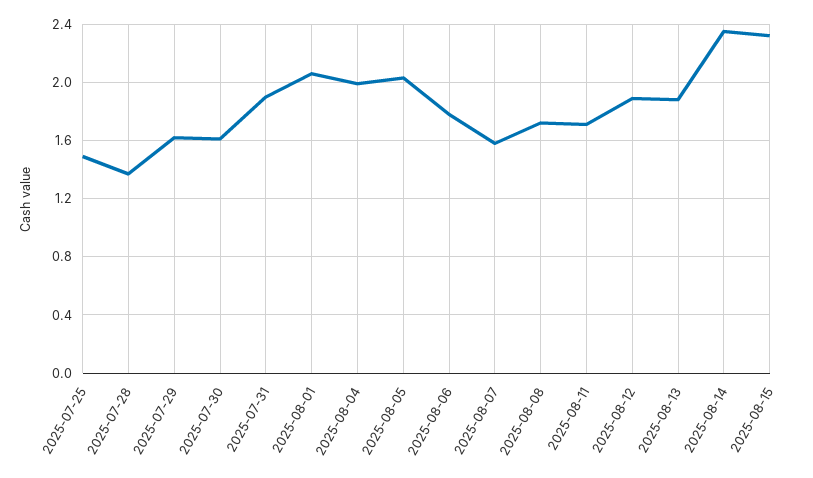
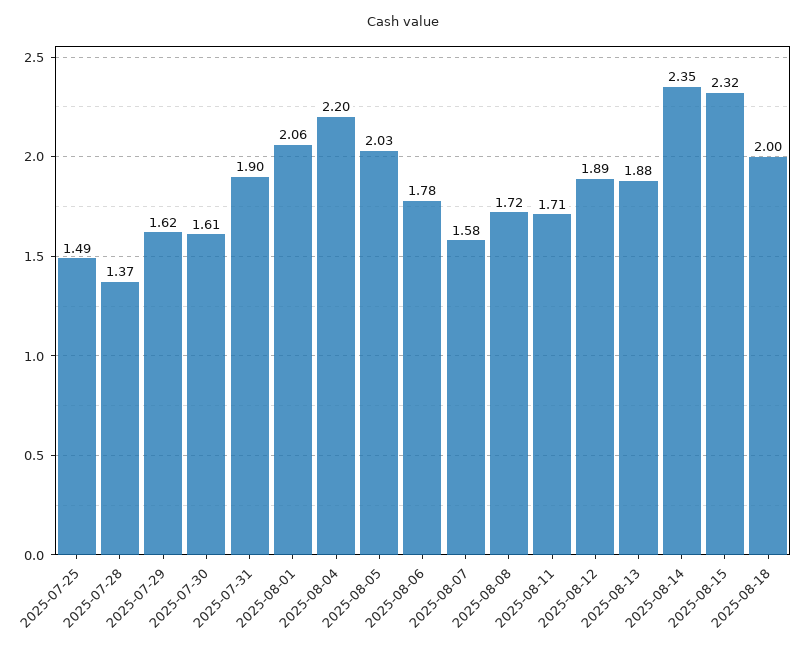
2025-08-04: 2 -> 2.2
2025-08-18: none -> 2

